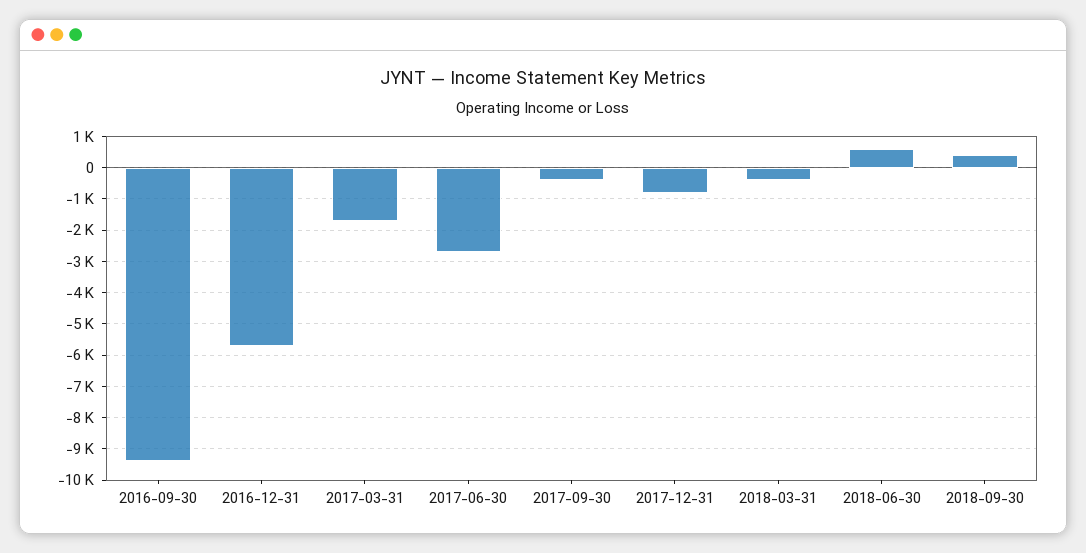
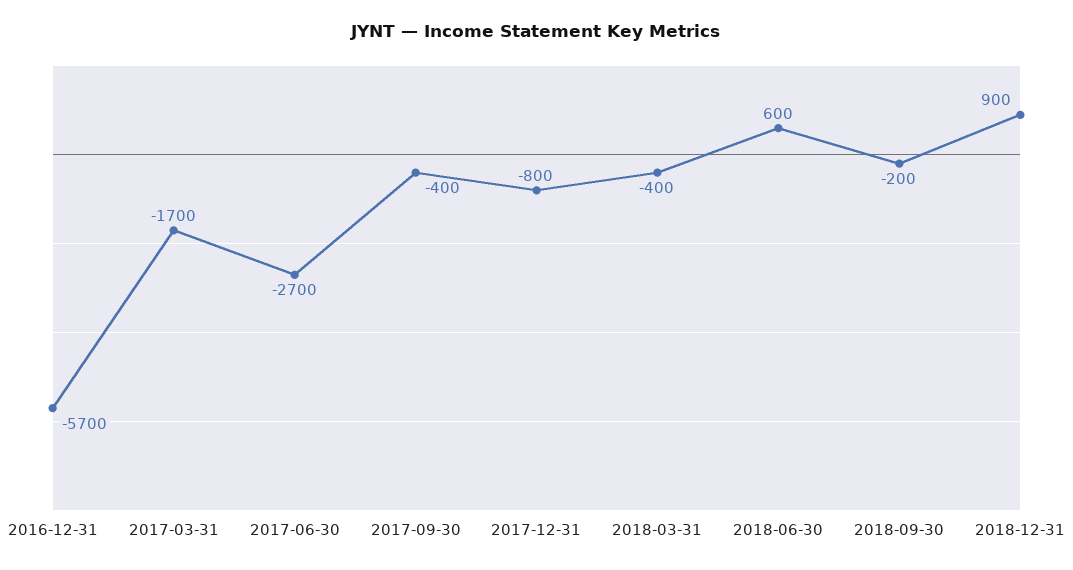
2016-09-30: -9400 -> none
2018-09-30: 400 -> -200
2018-12-31: none -> 900

